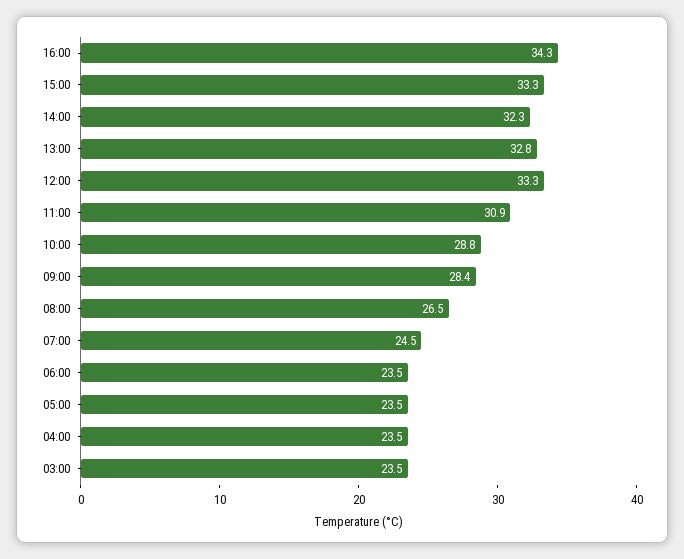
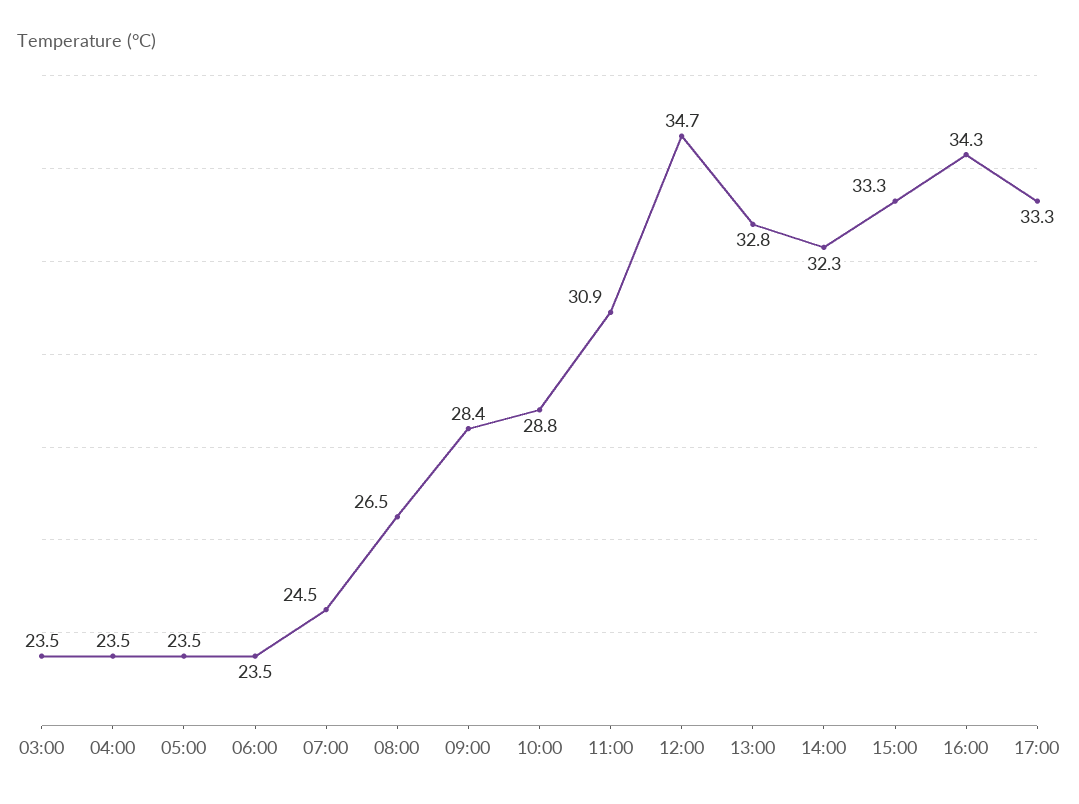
12:00: 33.3 -> 34.7
17:00: none -> 33.3

